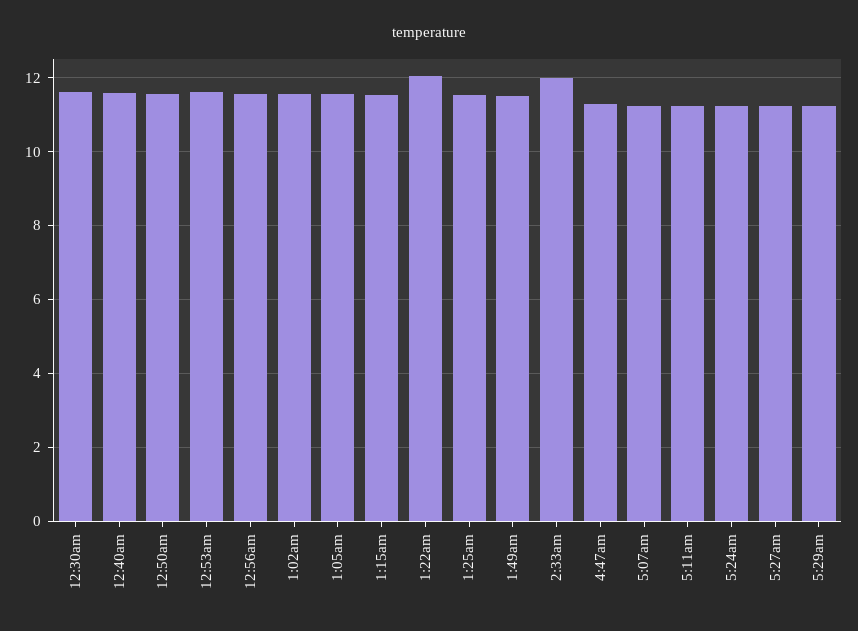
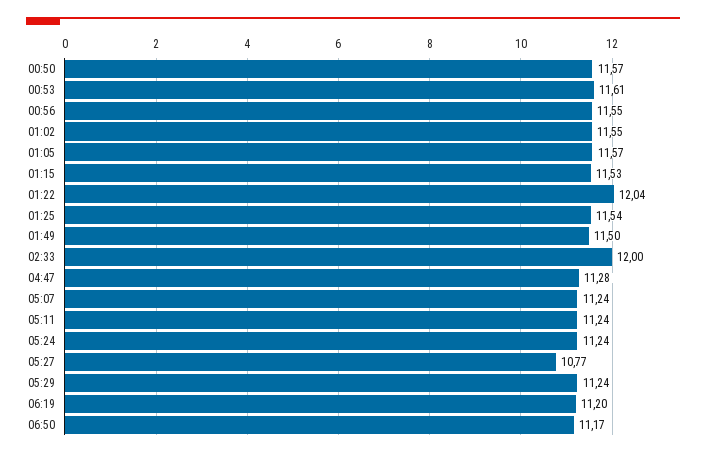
12:30am: 11.6 -> none
12:40am: 11.6 -> none
5:27am: 11.2 -> 10.77
06:19: none -> 11.2
06:50: none -> 11.17

